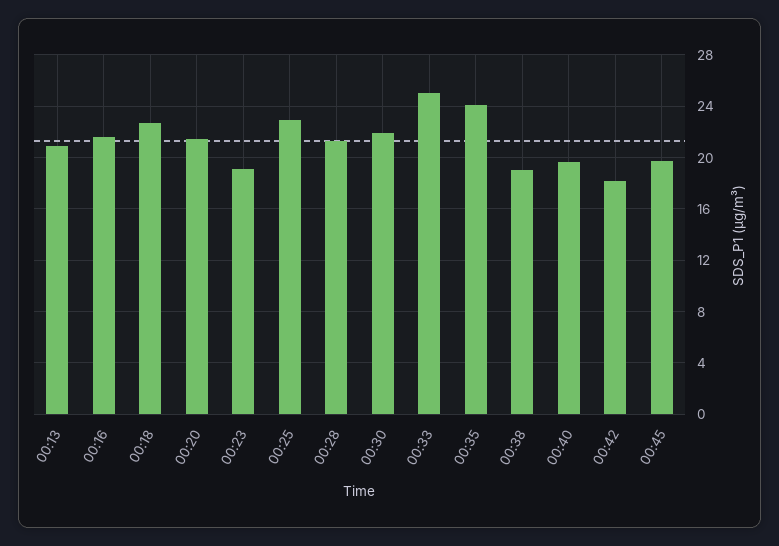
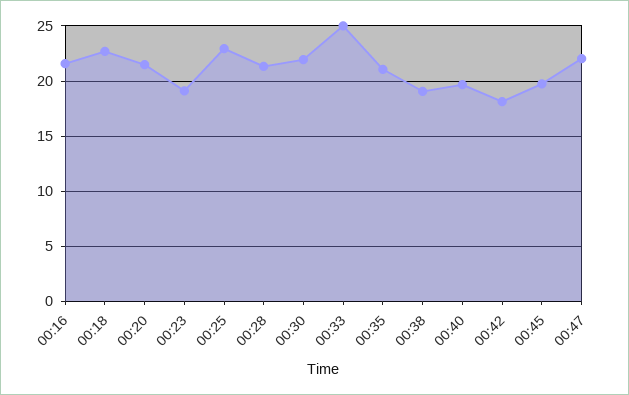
00:13: 21 -> none
00:35: 24 -> 21
00:47: none -> 22

